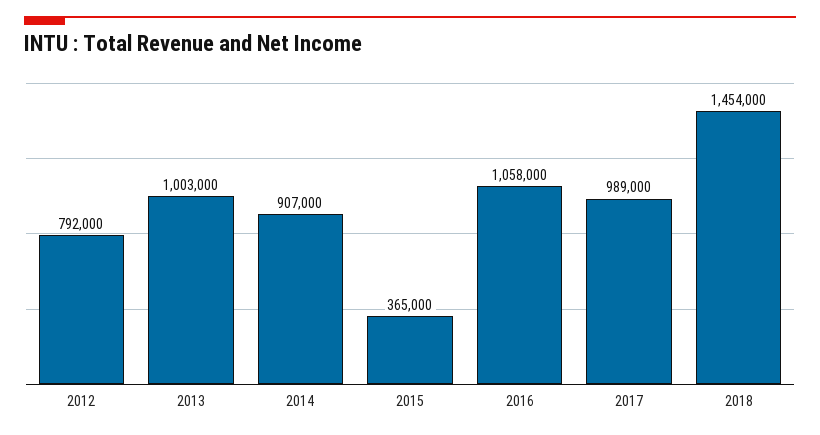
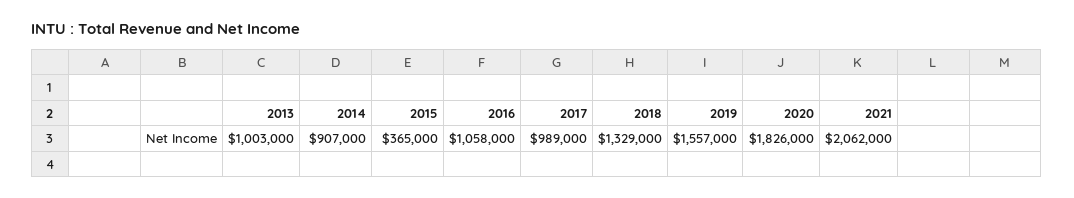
2012: 792000 -> none
2018: 1454000 -> 1329000
2019: none -> 1557000
2020: none -> 1826000
2021: none -> 2062000

